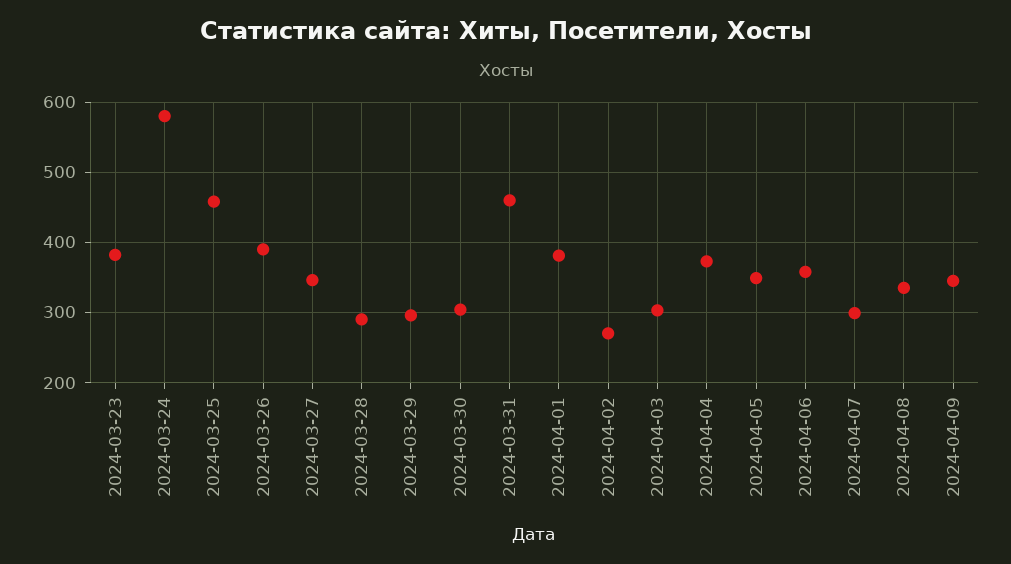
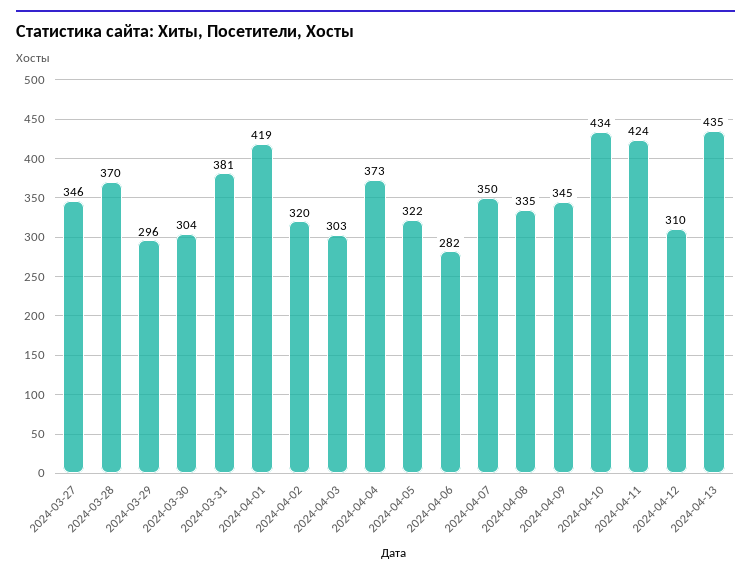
2024-03-23: 380 -> none
2024-03-24: 580 -> none
2024-03-25: 460 -> none
2024-03-26: 390 -> none
2024-03-28: 290 -> 370
2024-03-31: 460 -> 381
2024-04-01: 380 -> 419
2024-04-02: 270 -> 320
2024-04-05: 350 -> 322
2024-04-06: 360 -> 282
2024-04-07: 300 -> 350
2024-04-10: none -> 434
2024-04-11: none -> 424
2024-04-12: none -> 310
2024-04-13: none -> 435

